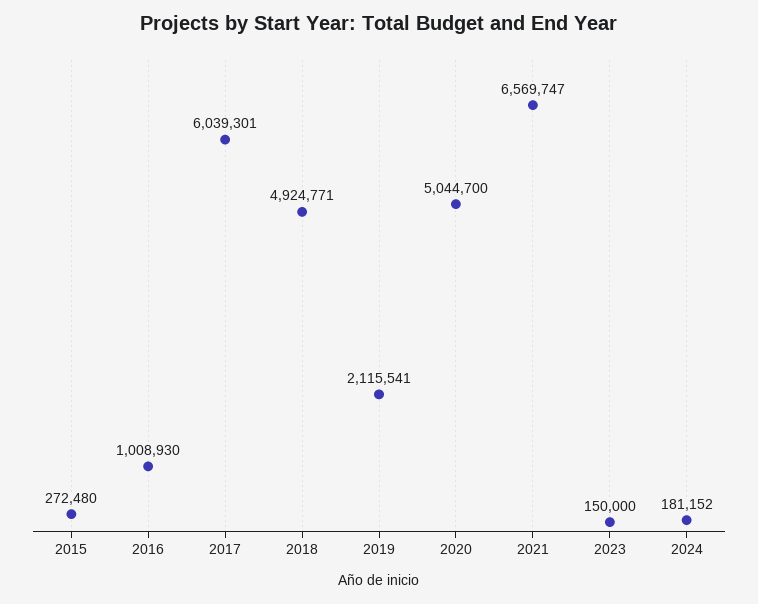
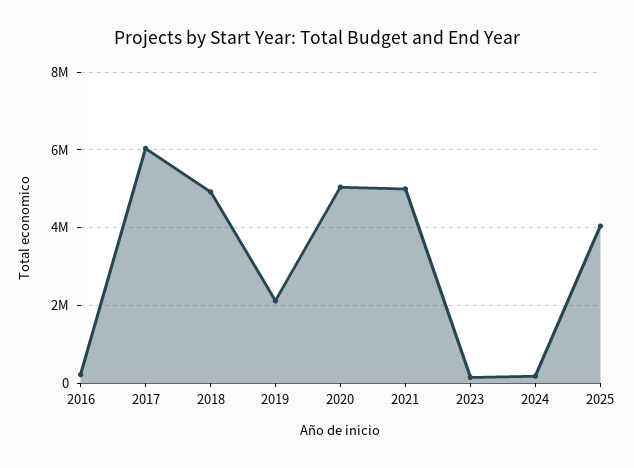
2015: 272480 -> none
2016: 1008930 -> 200000
2021: 6569747 -> 5000000
2025: none -> 4000000

